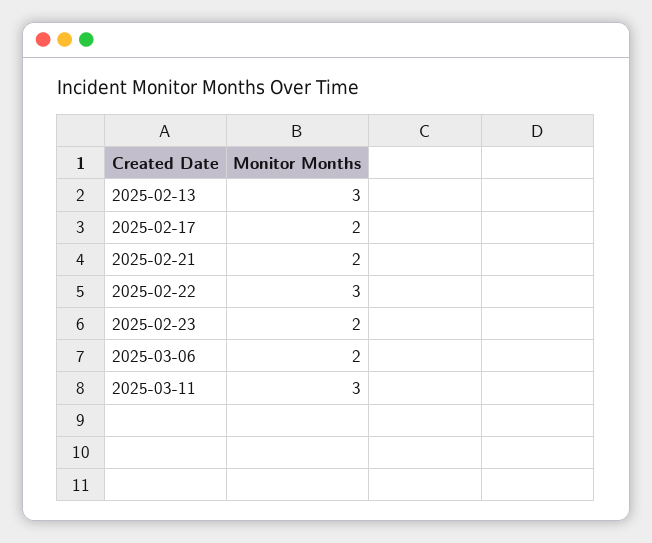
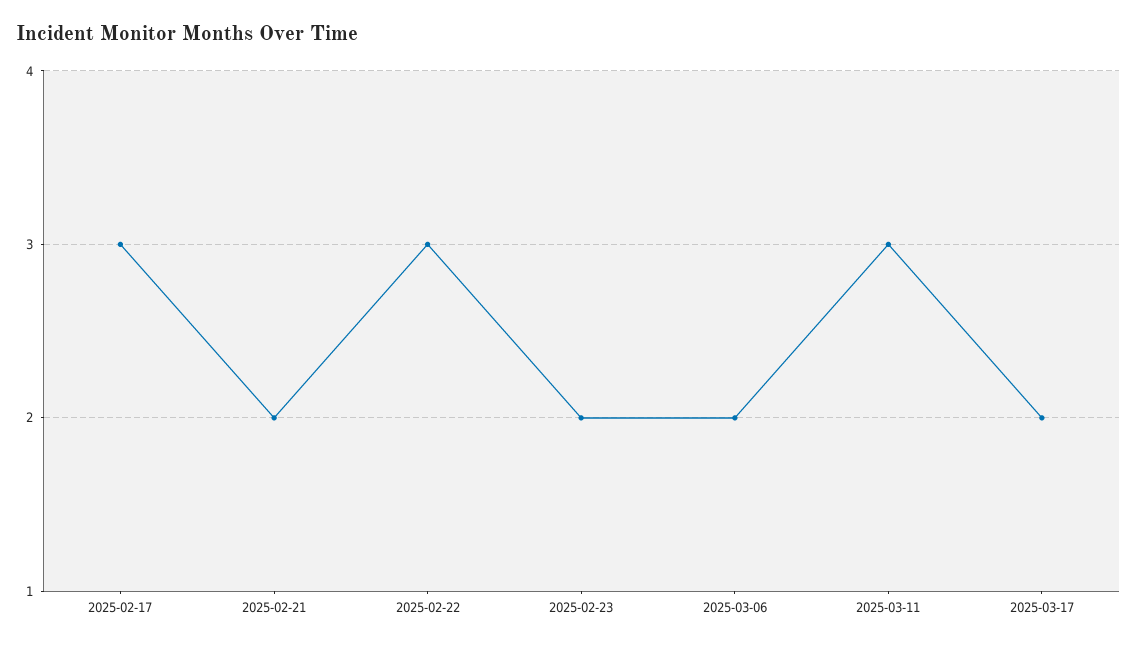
2025-02-13: 3 -> none
2025-02-17: 2 -> 3
2025-03-17: none -> 2

